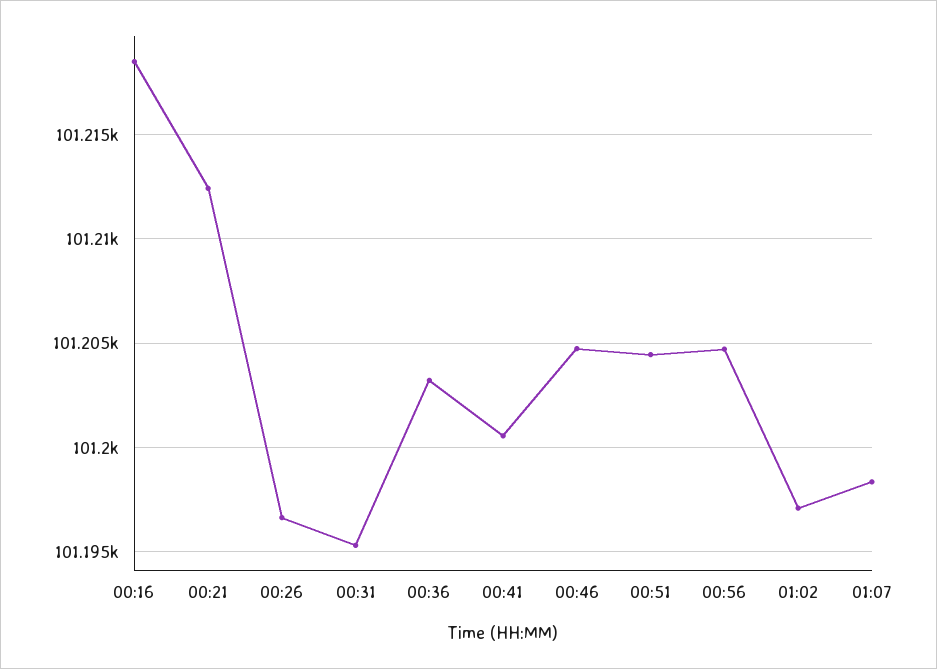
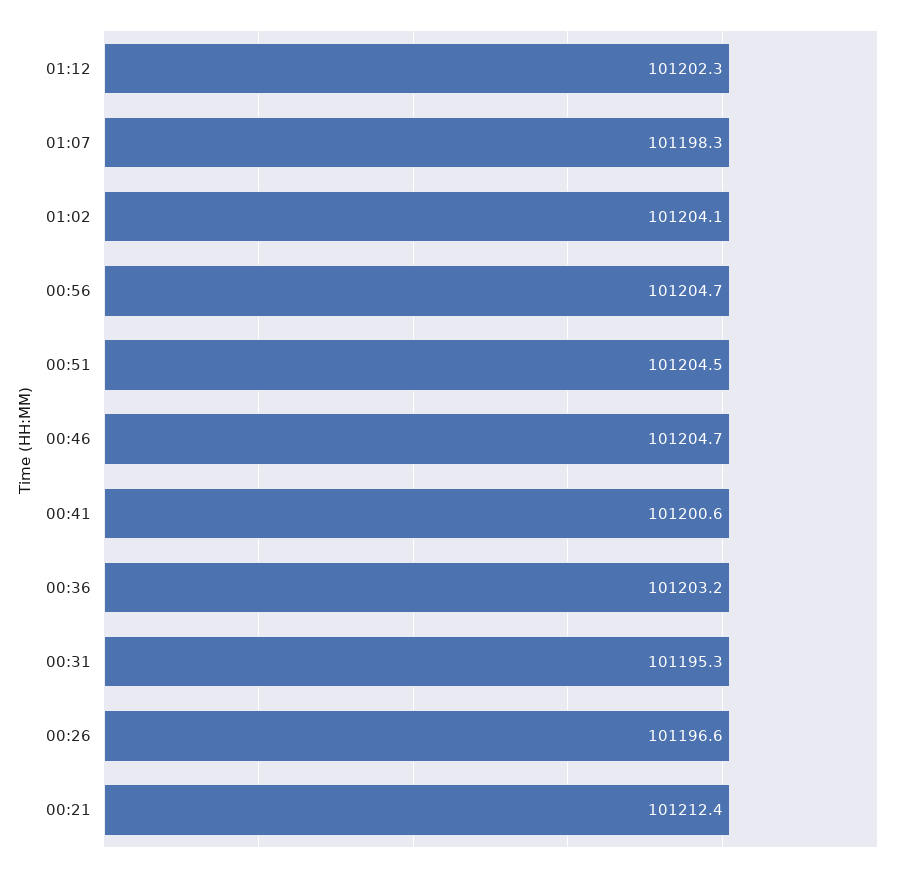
00:16: 101218.5 -> none
01:02: 101197 -> 101204.1
01:12: none -> 101202.3

